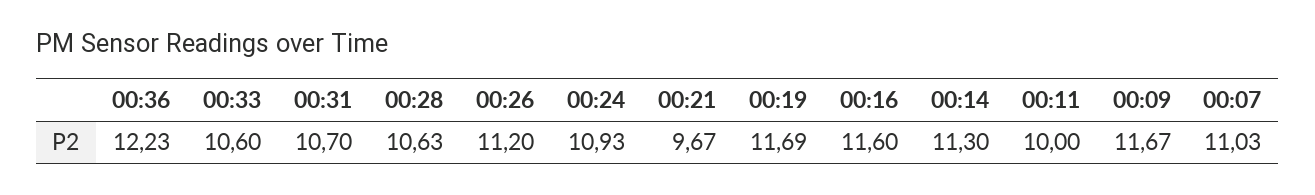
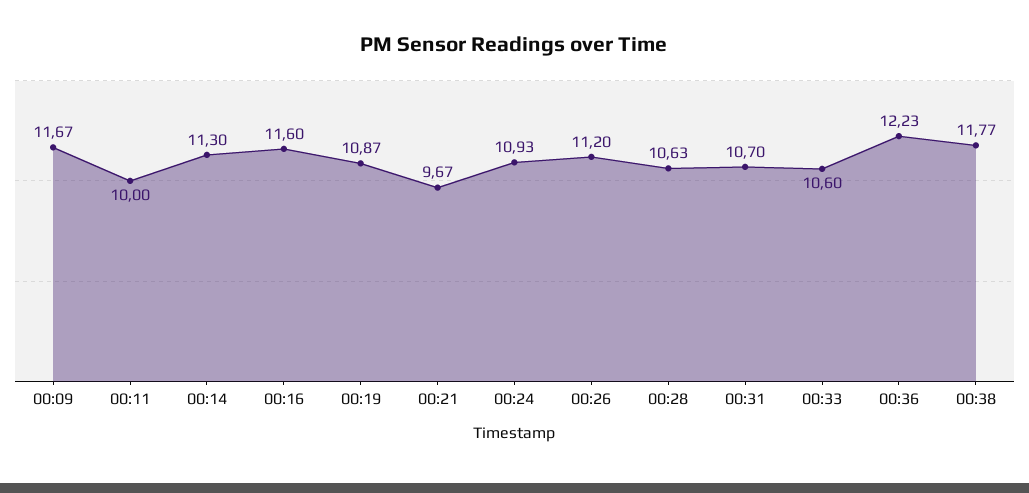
00:19: 11.69 -> 10.87
00:07: 11.03 -> none
00:38: none -> 11.77

